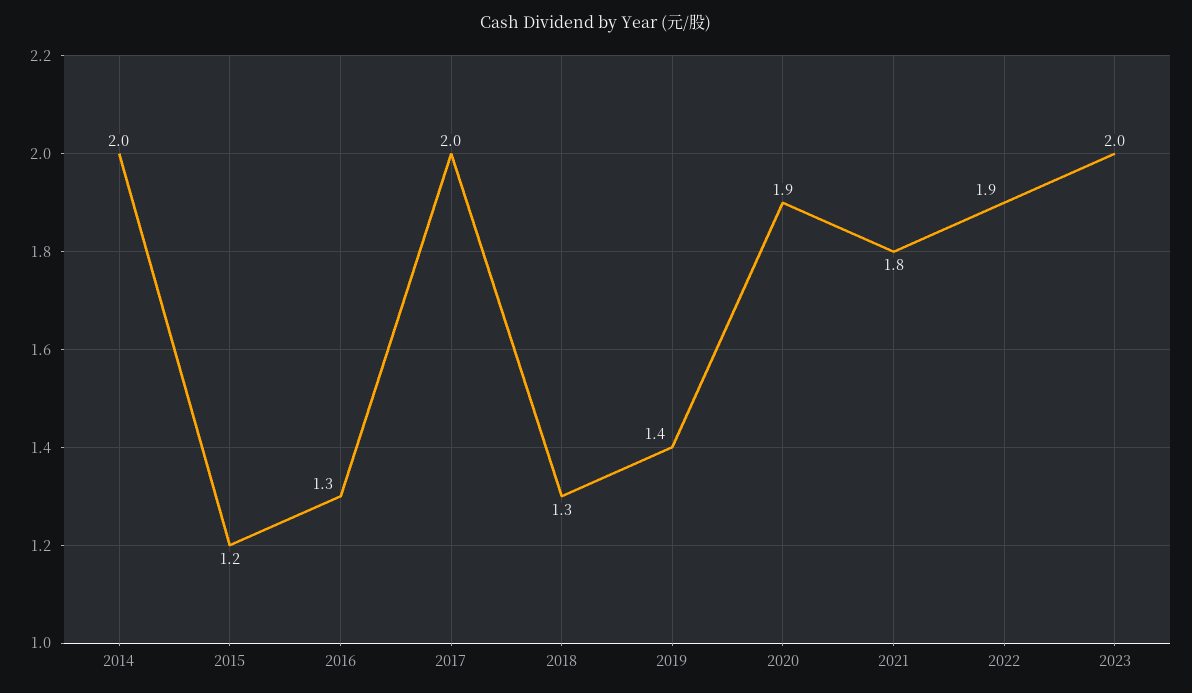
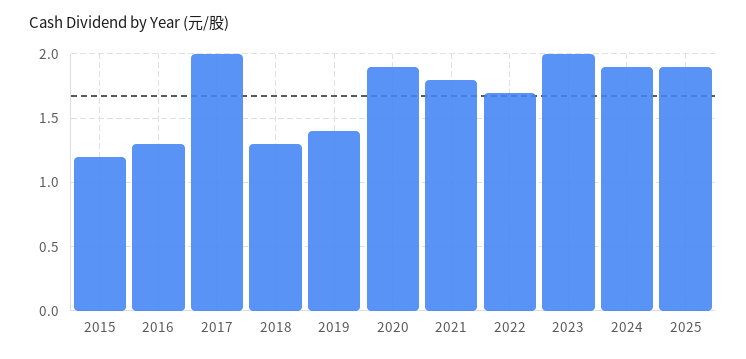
2014: 2 -> none
2022: 1.9 -> 1.7
2024: none -> 1.9
2025: none -> 1.9

